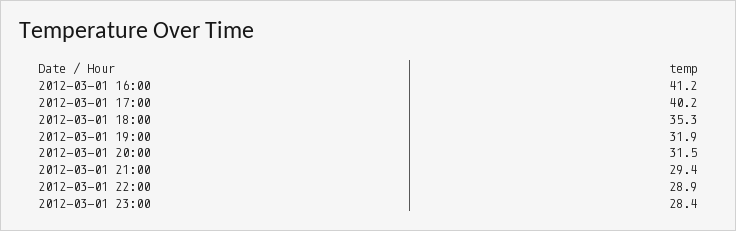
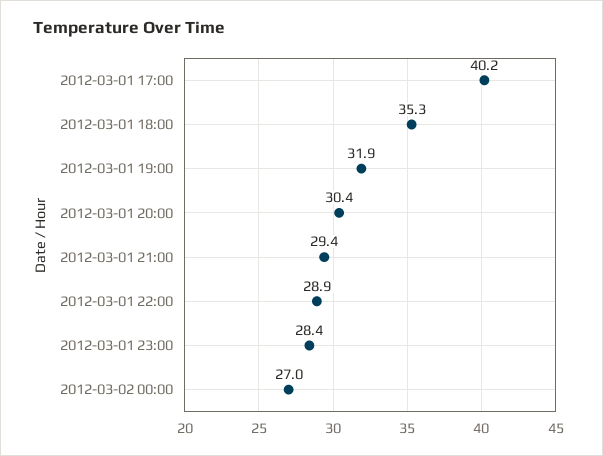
2012-03-01 16:00: 41.2 -> none
2012-03-01 20:00: 31.5 -> 30.4
2012-03-02 00:00: none -> 27

